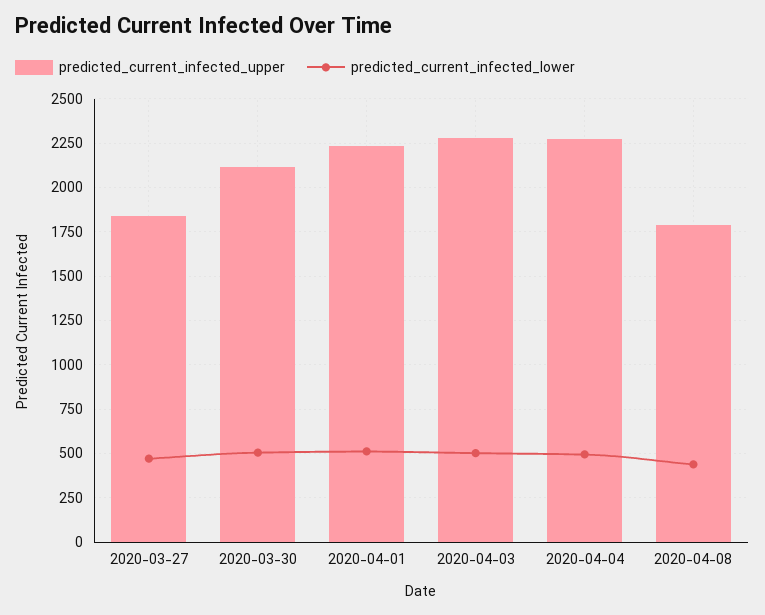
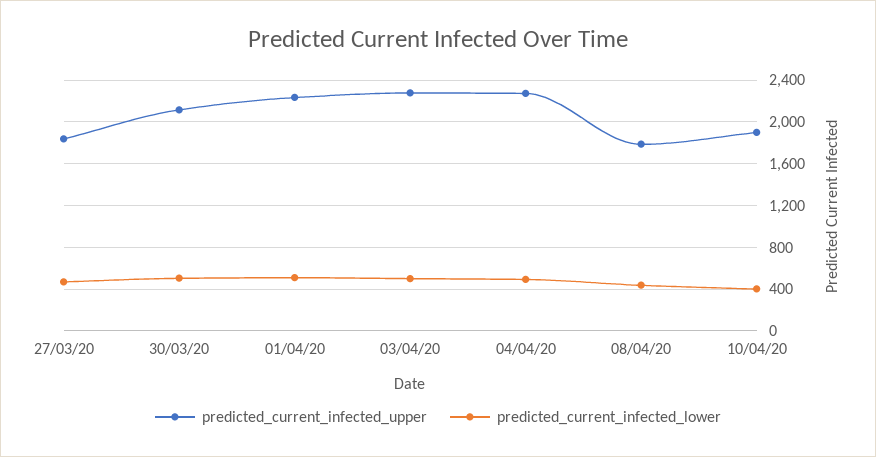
predicted_current_infected_upper, 10/04/20: none -> 1900
predicted_current_infected_lower, 10/04/20: none -> 400

